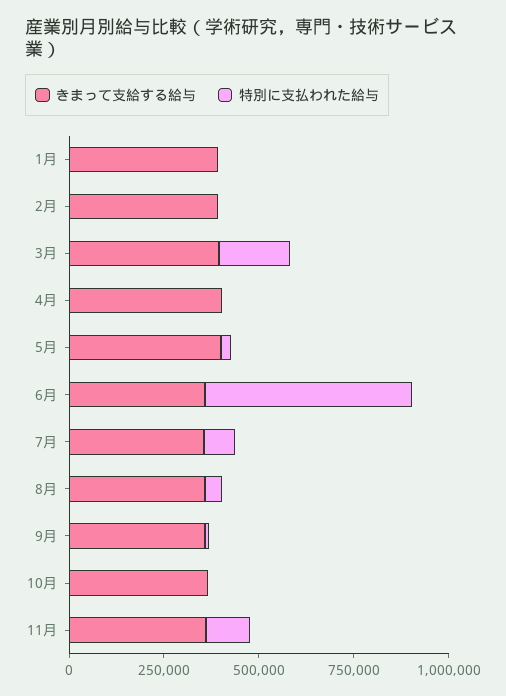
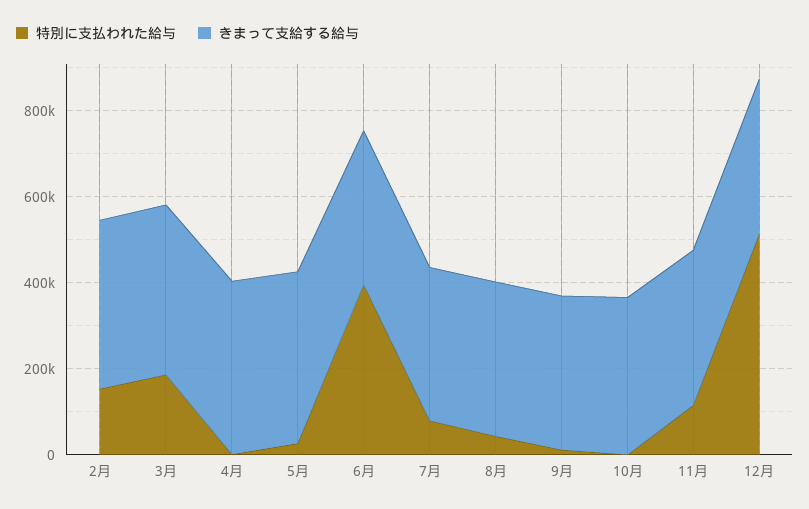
きまって支給する給与, 1月: 400000 -> none
特別に支払われた給与, 1月: 0 -> none
特別に支払われた給与, 2月: 0 -> 150000
特別に支払われた給与, 6月: 550000 -> 400000
特別に支払われた給与, 12月: none -> 500000
きまって支給する給与, 12月: none -> 350000

